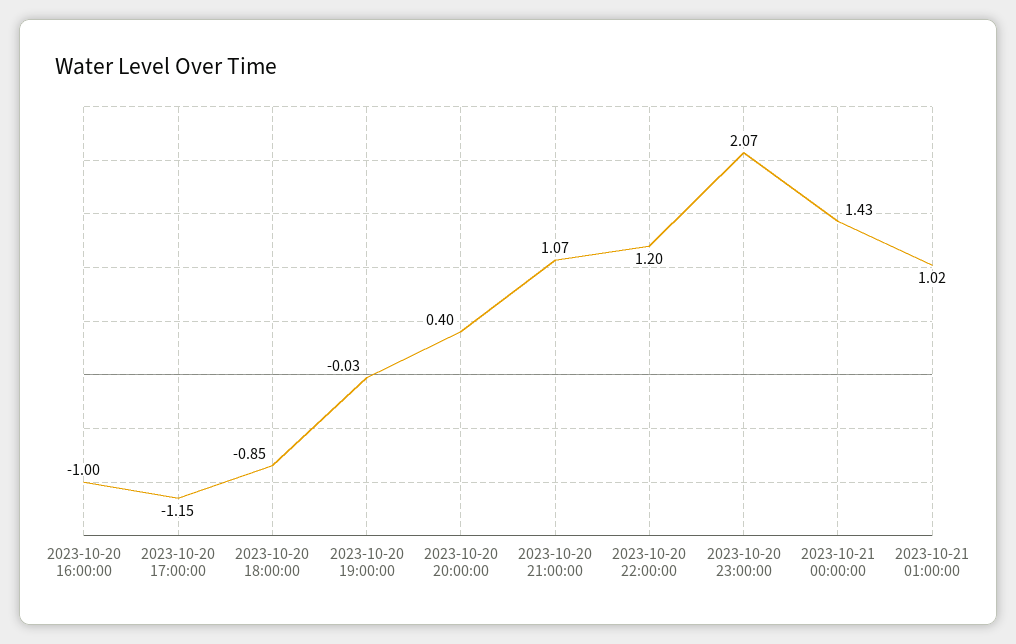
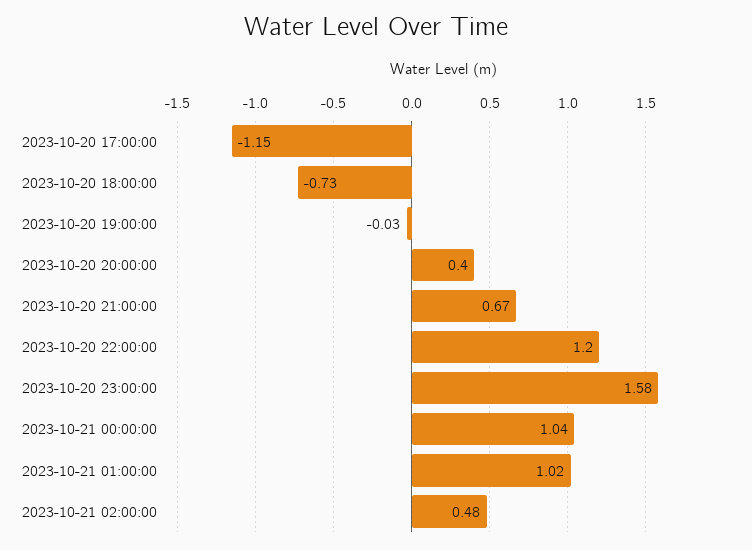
2023-10-20 16:00:00: -1 -> none
2023-10-20 18:00:00: -0.85 -> -0.73
2023-10-20 21:00:00: 1.07 -> 0.67
2023-10-20 23:00:00: 2.07 -> 1.58
2023-10-21 00:00:00: 1.43 -> 1.04
2023-10-21 02:00:00: none -> 0.48

